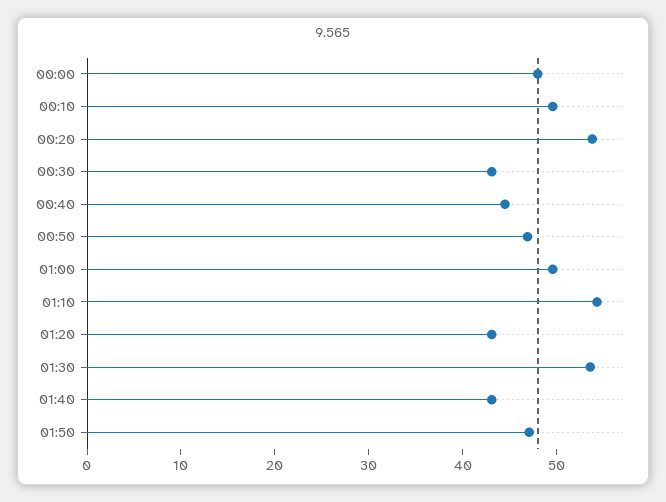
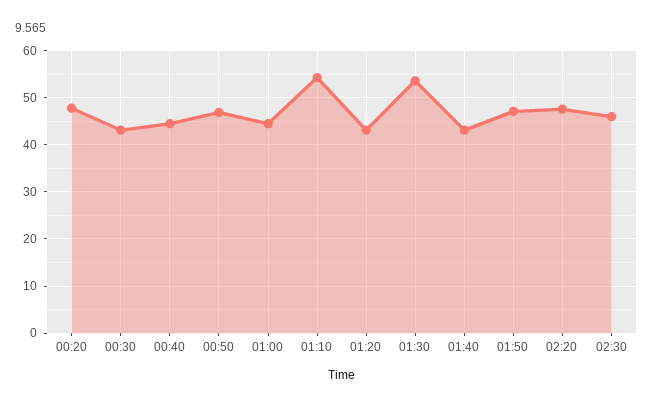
00:00: 48 -> none
00:10: 50 -> none
00:20: 54 -> 48
01:00: 50 -> 44
02:20: none -> 48
02:30: none -> 46

